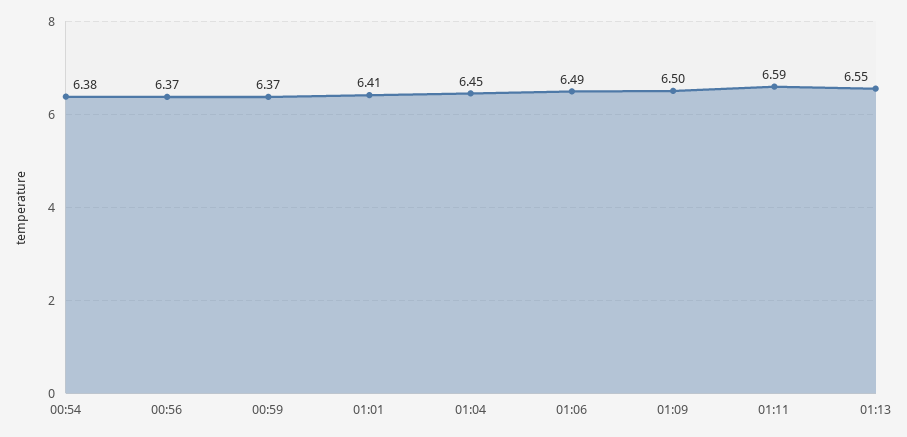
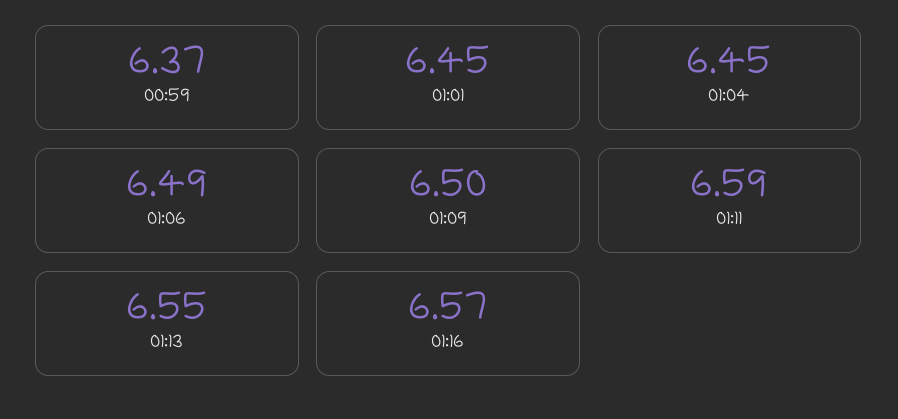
00:54: 6.38 -> none
00:56: 6.37 -> none
01:01: 6.41 -> 6.45
01:16: none -> 6.57

